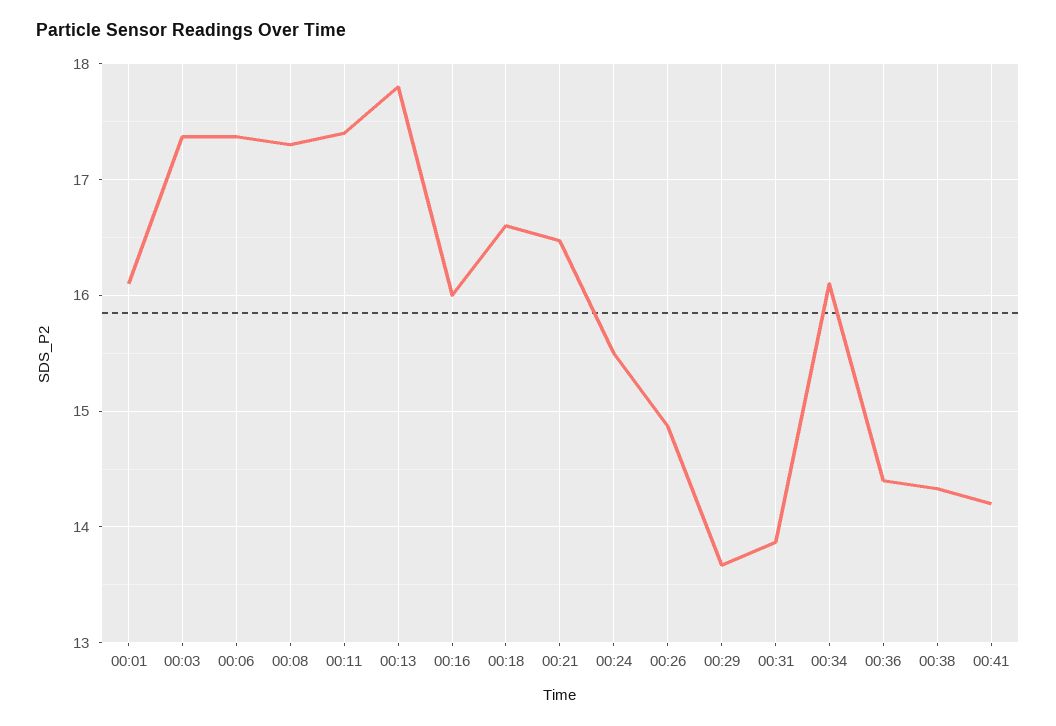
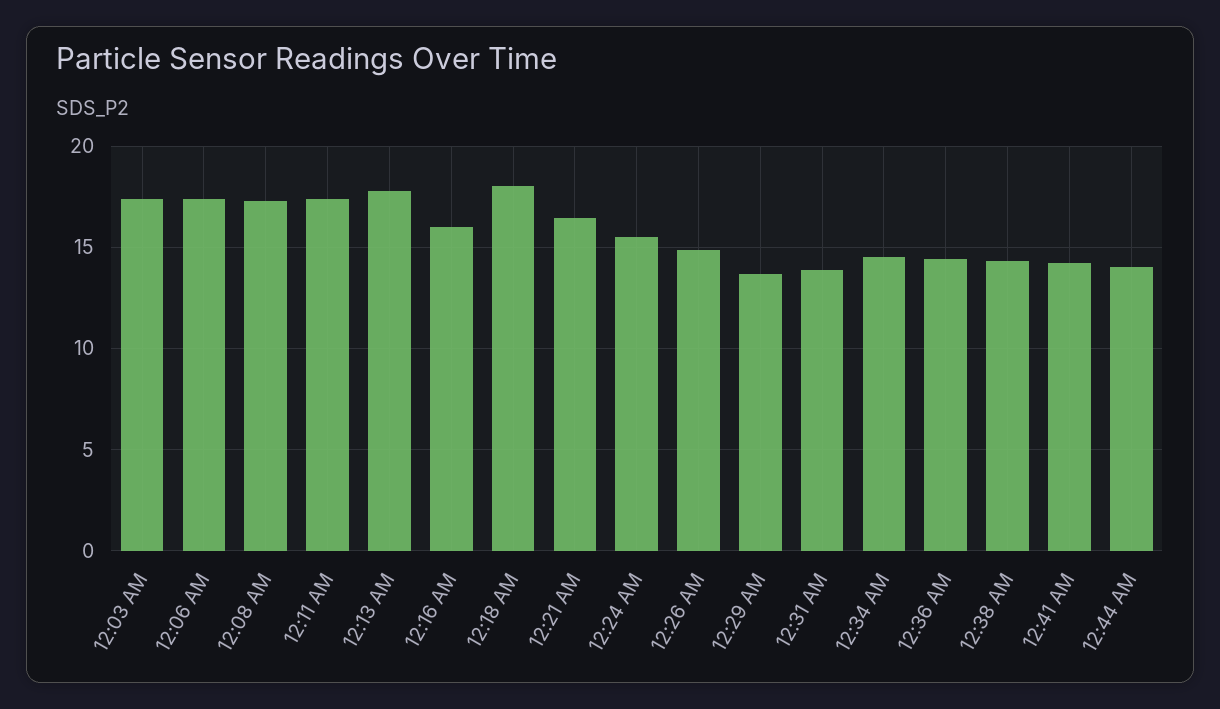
00:01: 16.1 -> none
00:18: 16.6 -> 18
00:34: 16.1 -> 14.5
12:44 AM: none -> 14

